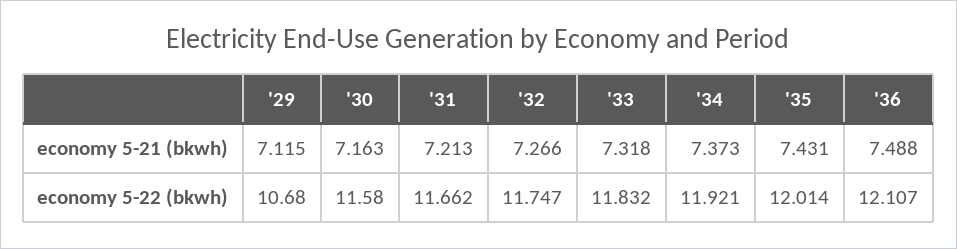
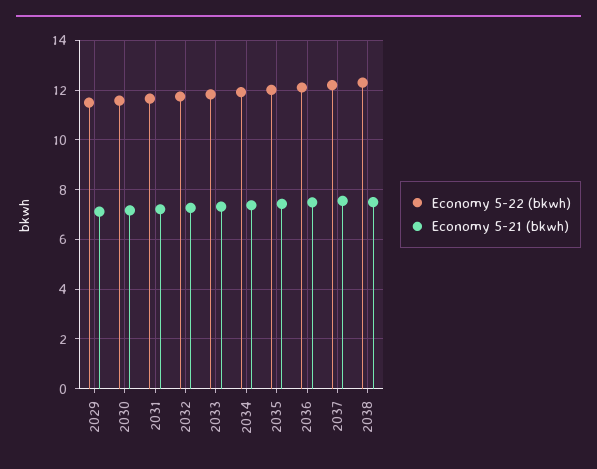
economy 5-22 (bkwh), '29: 10.68 -> 11.5
economy 5-22 (bkwh), 2037: none -> 12.25
economy 5-21 (bkwh), 2037: none -> 7.5
economy 5-22 (bkwh), 2038: none -> 12.25
economy 5-21 (bkwh), 2038: none -> 7.5

